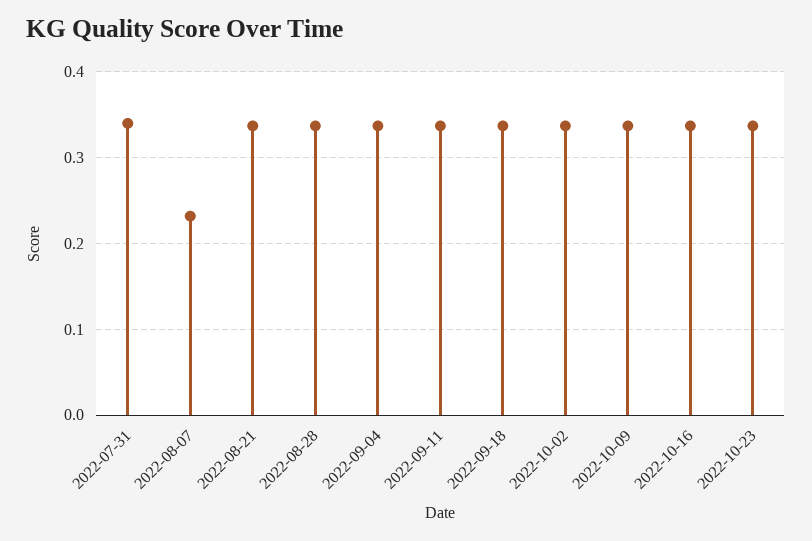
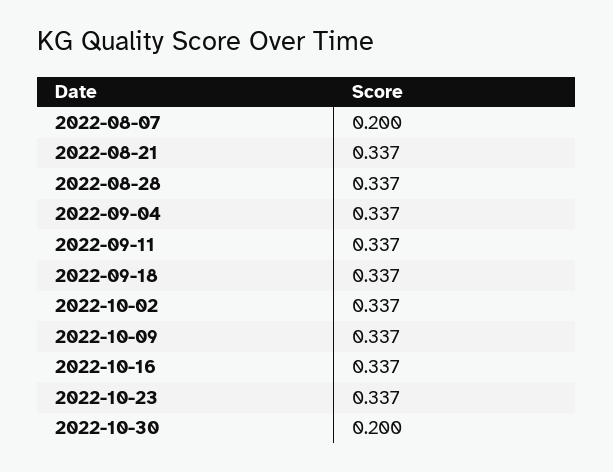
2022-07-31: 0.34 -> none
2022-08-07: 0.23 -> 0.2
2022-10-30: none -> 0.2

